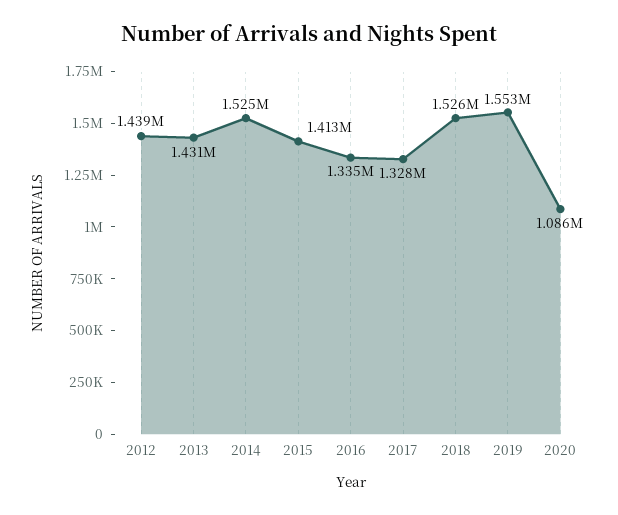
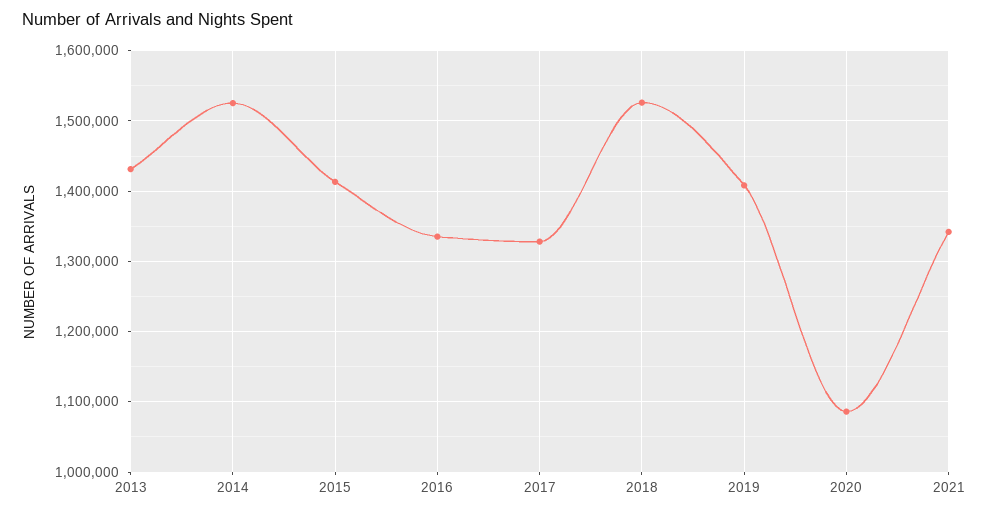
2012: 1439000 -> none
2019: 1553000 -> 1410000
2021: none -> 1340000

